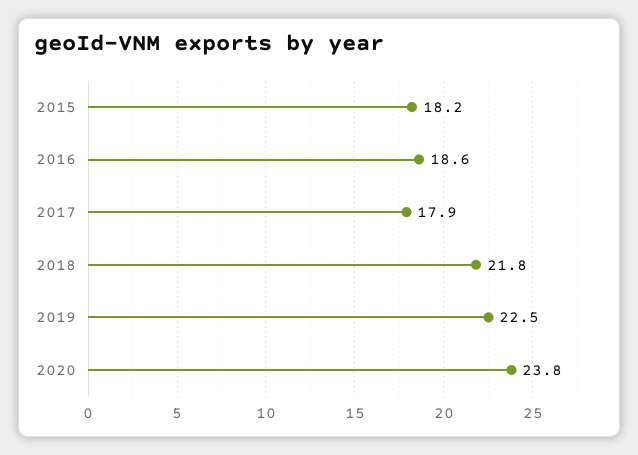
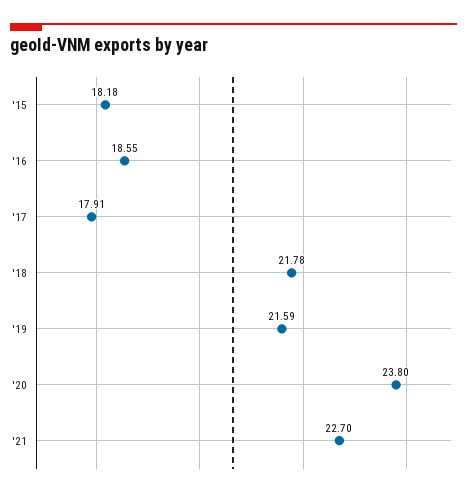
2019: 22.5 -> 21.59
'21: none -> 22.7

